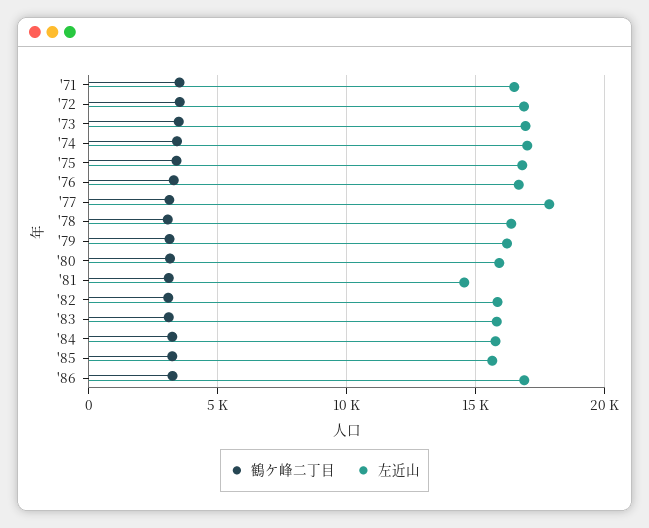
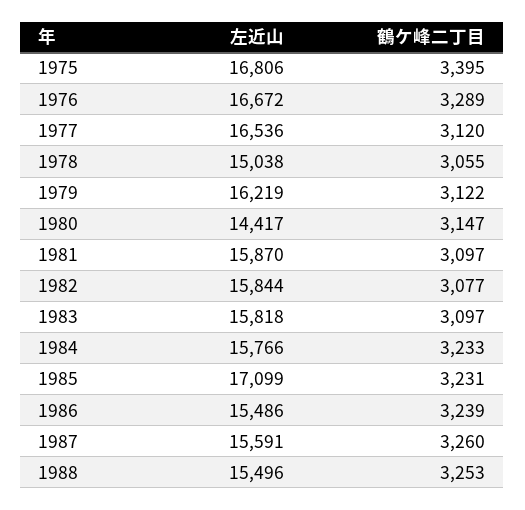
鶴ケ峰二丁目, '71: 3500 -> none
左近山, '71: 16500 -> none
鶴ケ峰二丁目, '72: 3500 -> none
左近山, '72: 17000 -> none
鶴ケ峰二丁目, '73: 3500 -> none
左近山, '73: 17000 -> none
鶴ケ峰二丁目, '74: 3500 -> none
左近山, '74: 17000 -> none
左近山, '77: 18000 -> 16536
左近山, '78: 16500 -> 15038
左近山, '80: 16000 -> 14417
左近山, '81: 14500 -> 15870
左近山, '85: 15500 -> 17099
左近山, '86: 17000 -> 15486
左近山, 1987: none -> 15591
鶴ケ峰二丁目, 1987: none -> 3260
左近山, 1988: none -> 15496
鶴ケ峰二丁目, 1988: none -> 3253

